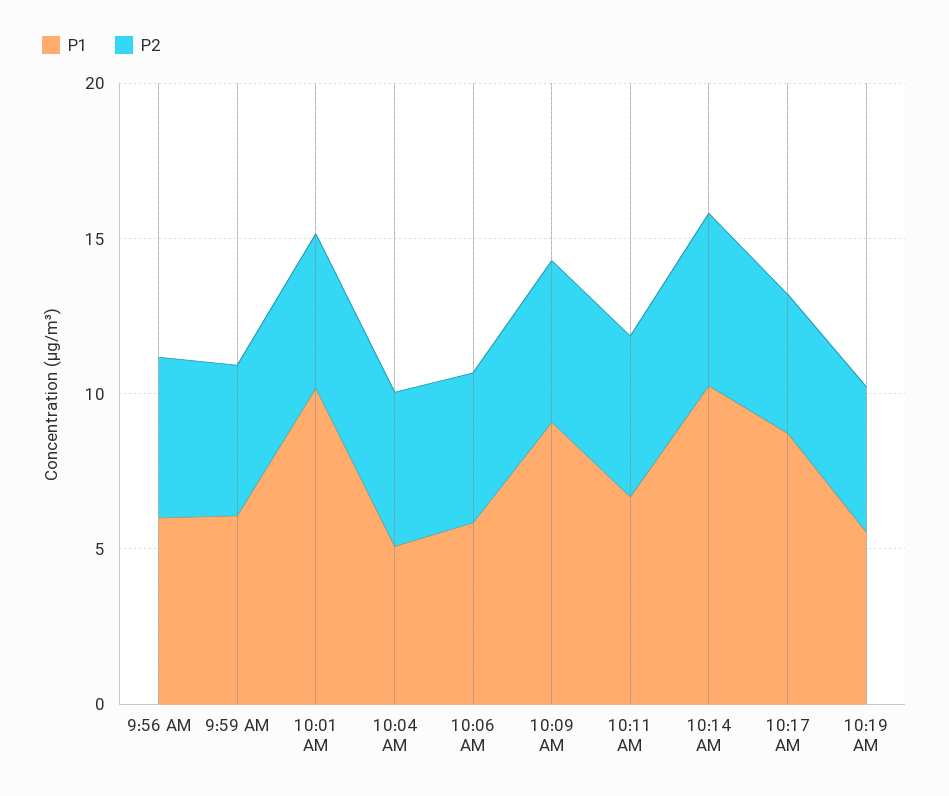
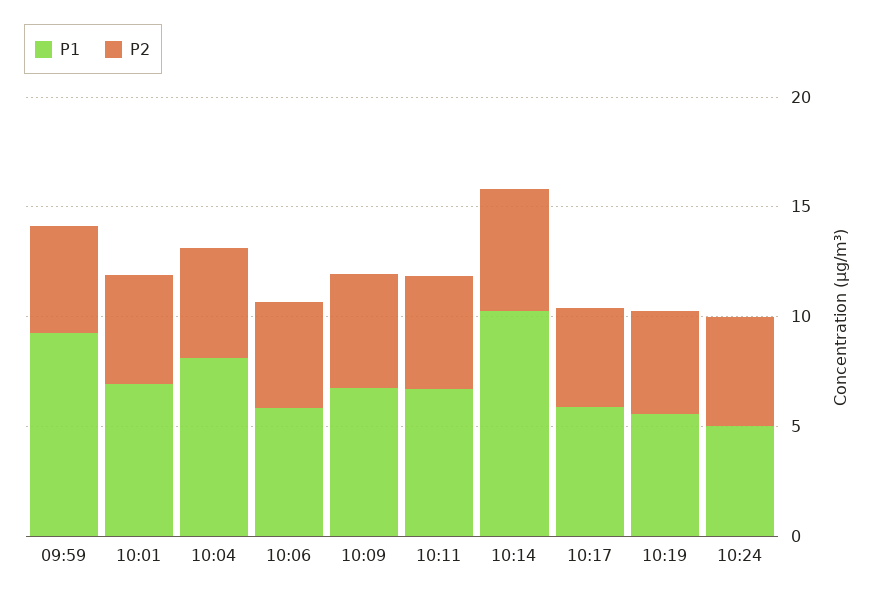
P1, 9:56 AM: 6 -> none
P2, 9:56 AM: 5 -> none
P1, 9:59 AM: 6 -> 9
P1, 10:01 AM: 10 -> 7
P1, 10:04 AM: 5 -> 8
P1, 10:09 AM: 9 -> 7
P1, 10:17 AM: 9 -> 6
P1, 10:24: none -> 5
P2, 10:24: none -> 5

